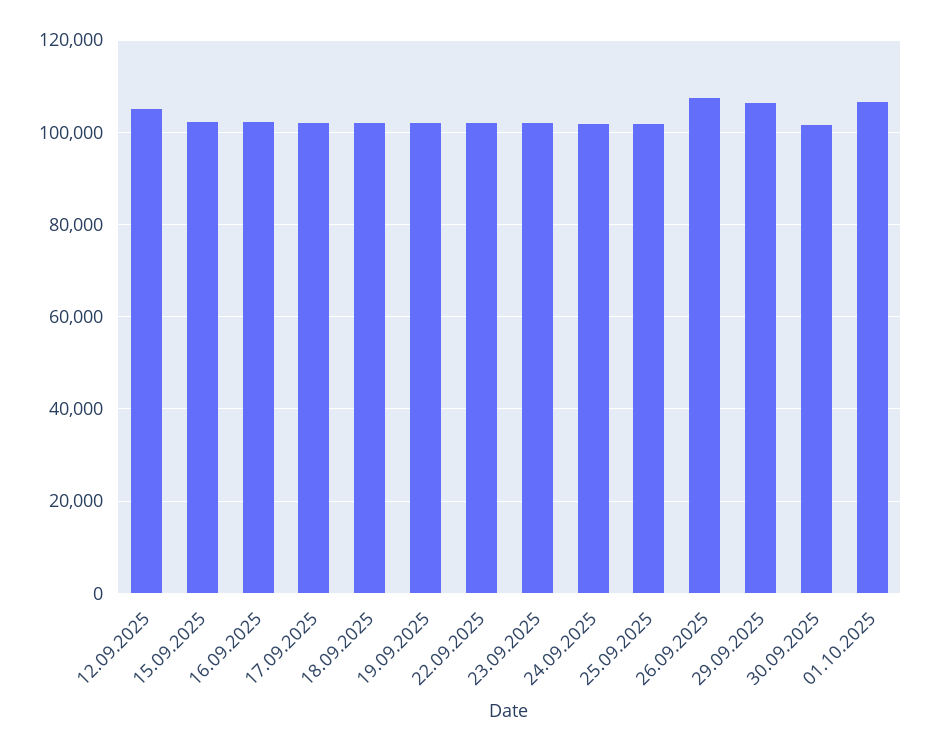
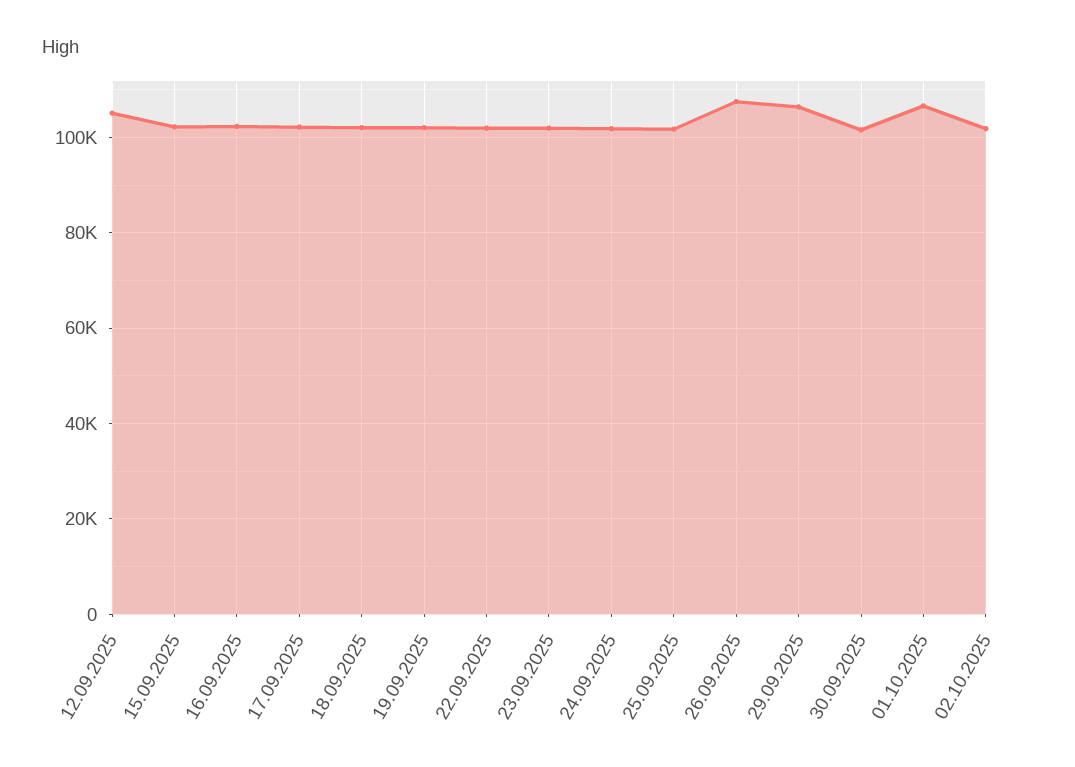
02.10.2025: none -> 102000

